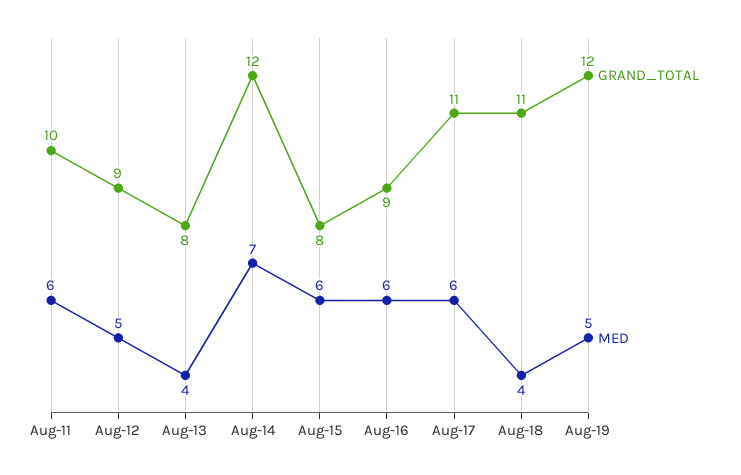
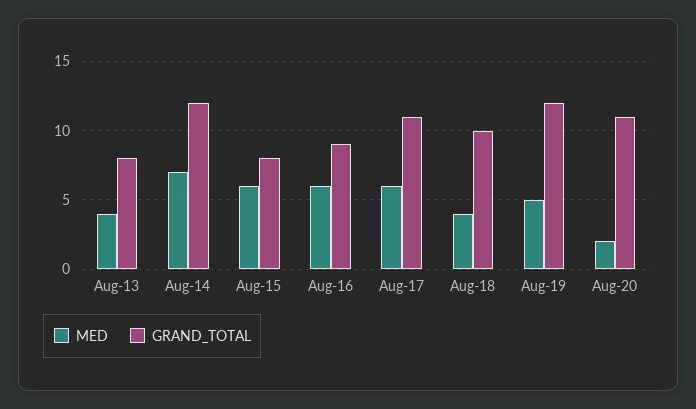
GRAND_TOTAL, Aug-11: 10 -> none
MED, Aug-11: 6 -> none
GRAND_TOTAL, Aug-12: 9 -> none
MED, Aug-12: 5 -> none
GRAND_TOTAL, Aug-18: 11 -> 10
MED, Aug-20: none -> 2
GRAND_TOTAL, Aug-20: none -> 11

